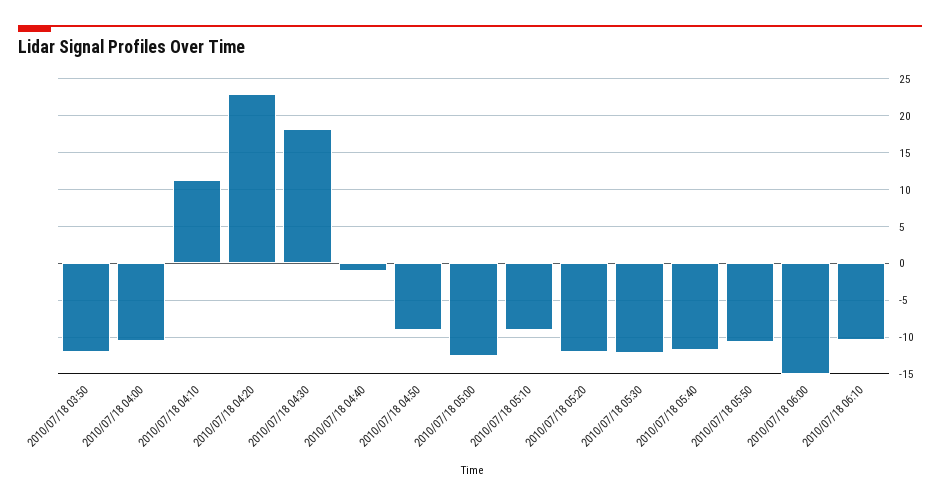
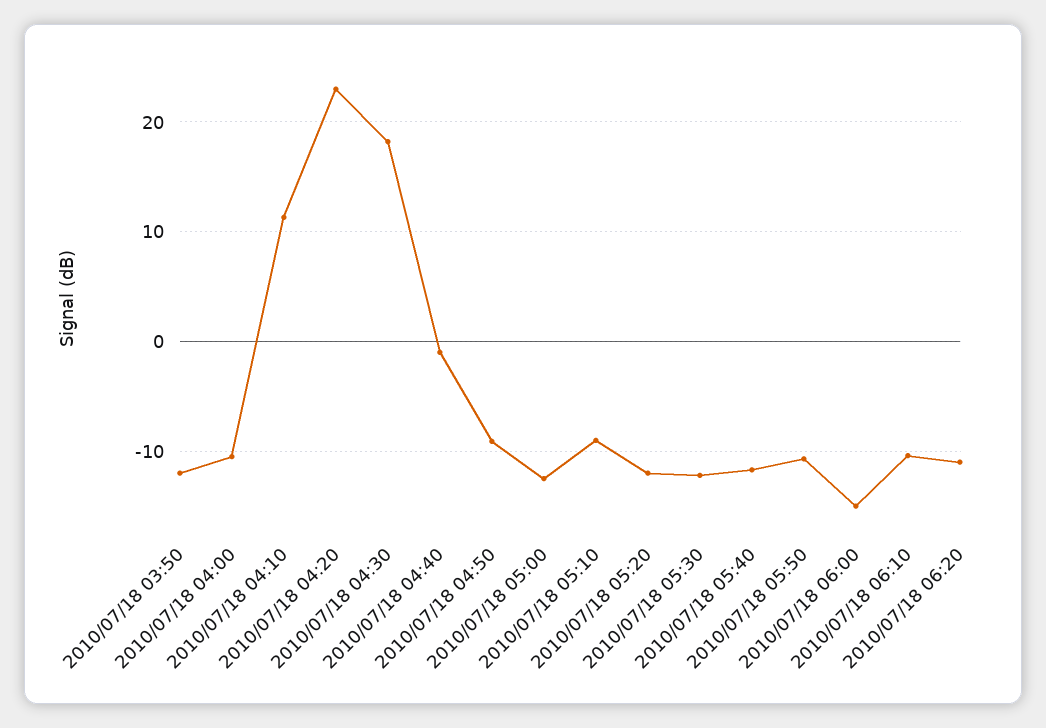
2010/07/18 06:20: none -> -11

